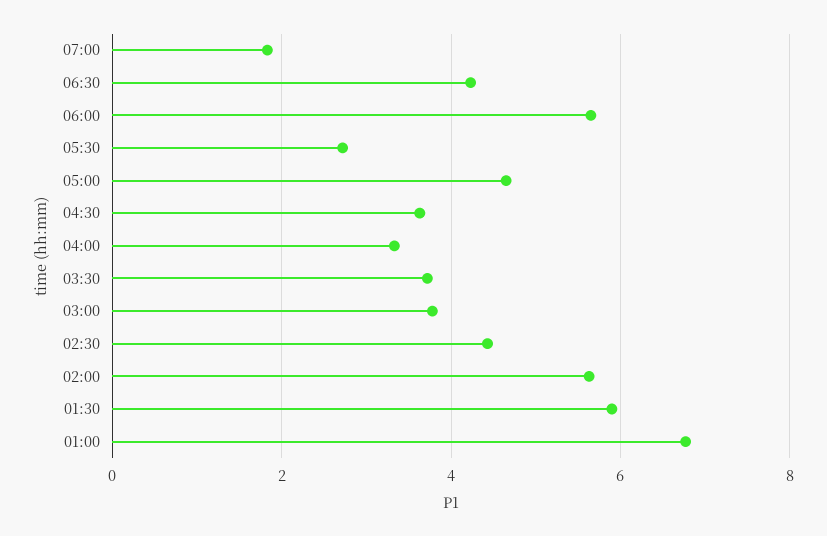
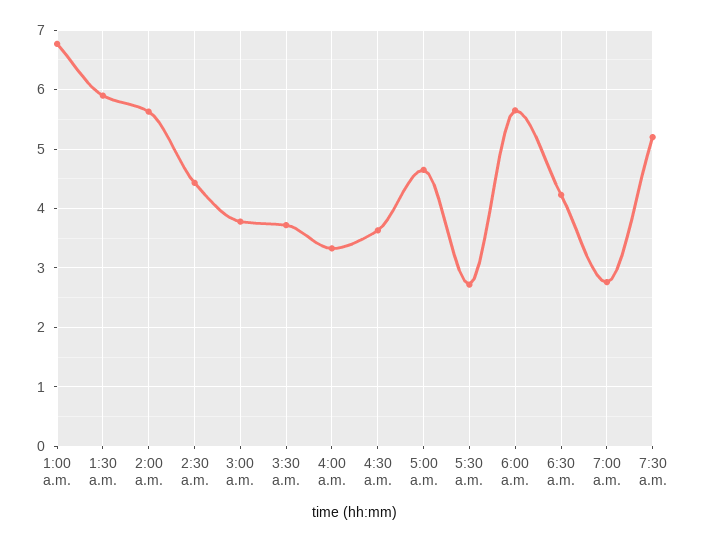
07:00: 1.8 -> 2.8
7:30 a.m.: none -> 5.2

